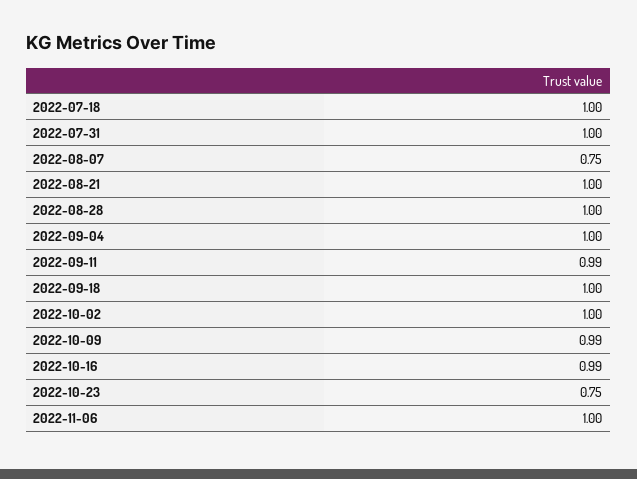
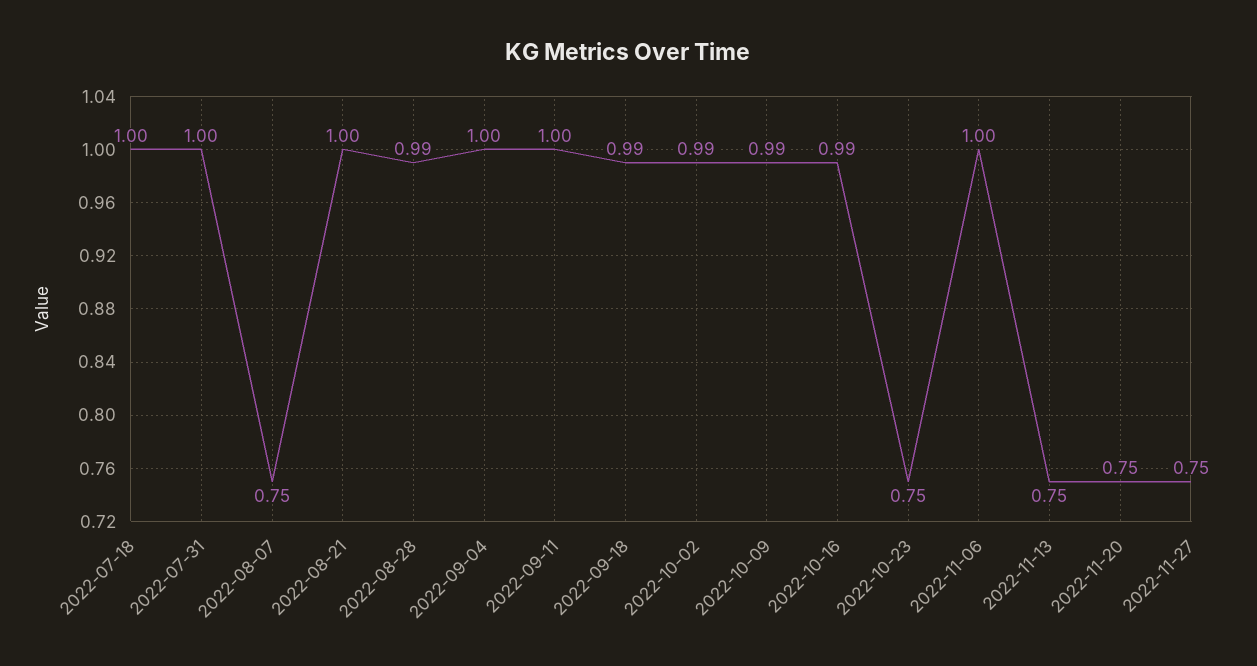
2022-08-28: 1 -> 0.99
2022-09-11: 0.99 -> 1
2022-09-18: 1 -> 0.99
2022-10-02: 1 -> 0.99
2022-11-13: none -> 0.75
2022-11-20: none -> 0.75
2022-11-27: none -> 0.75

